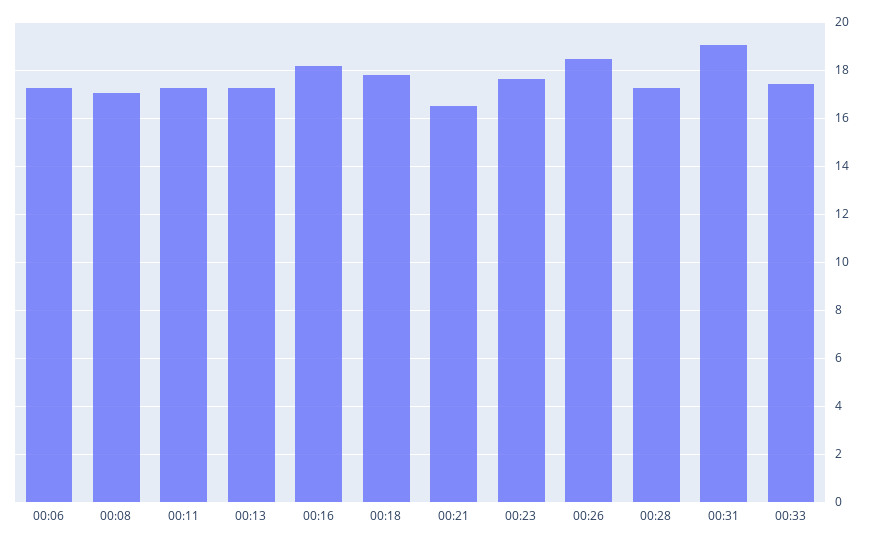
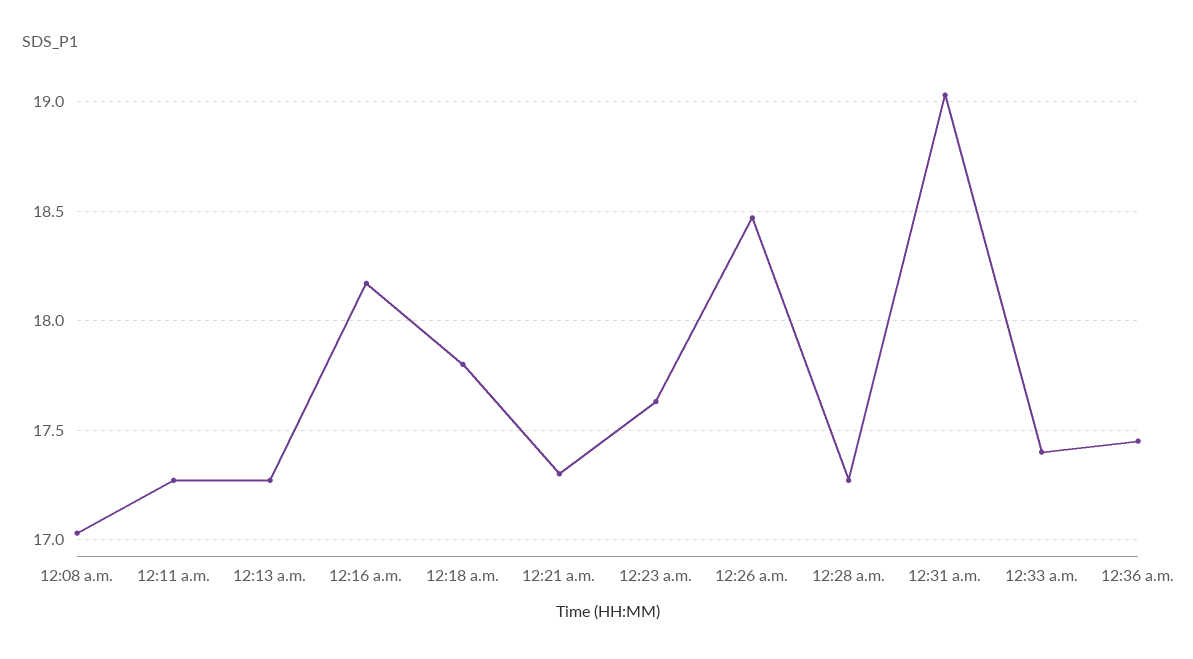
00:06: 17.25 -> none
00:21: 16.5 -> 17.3
12:36 a.m.: none -> 17.45

